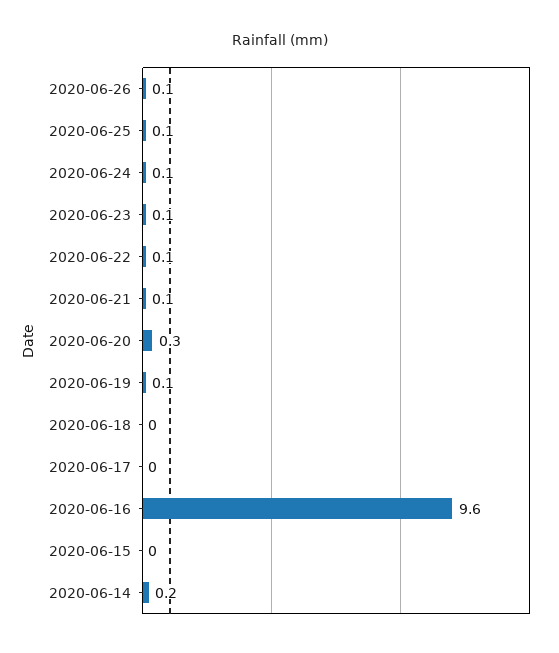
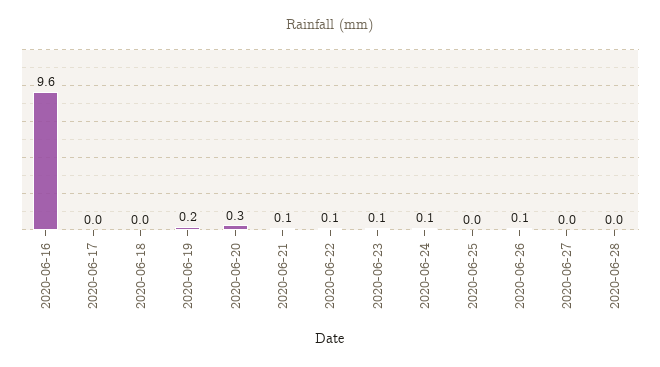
2020-06-25: 0.1 -> 0
2020-06-19: 0.1 -> 0.2
2020-06-15: 0 -> none
2020-06-14: 0.2 -> none
2020-06-27: none -> 0
2020-06-28: none -> 0

